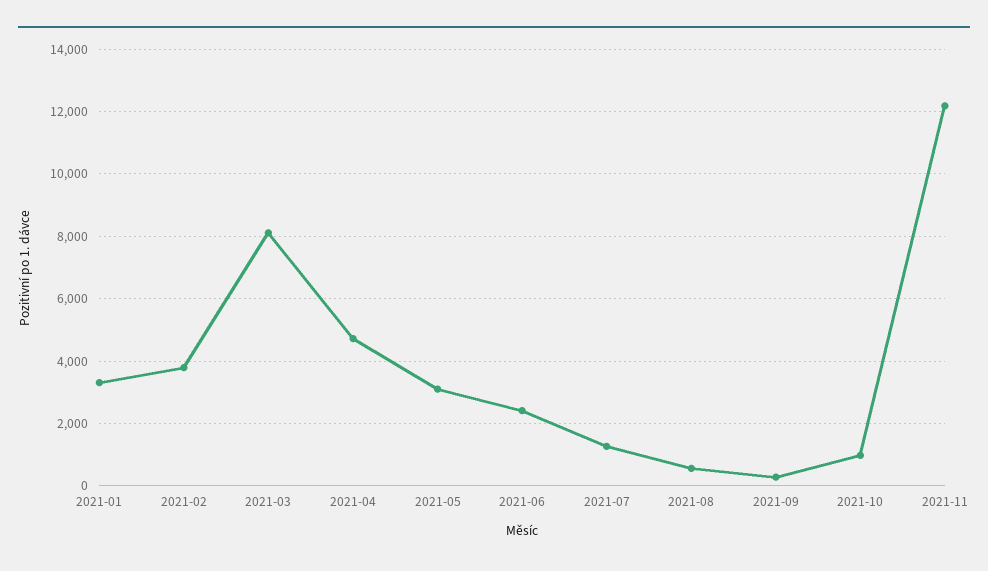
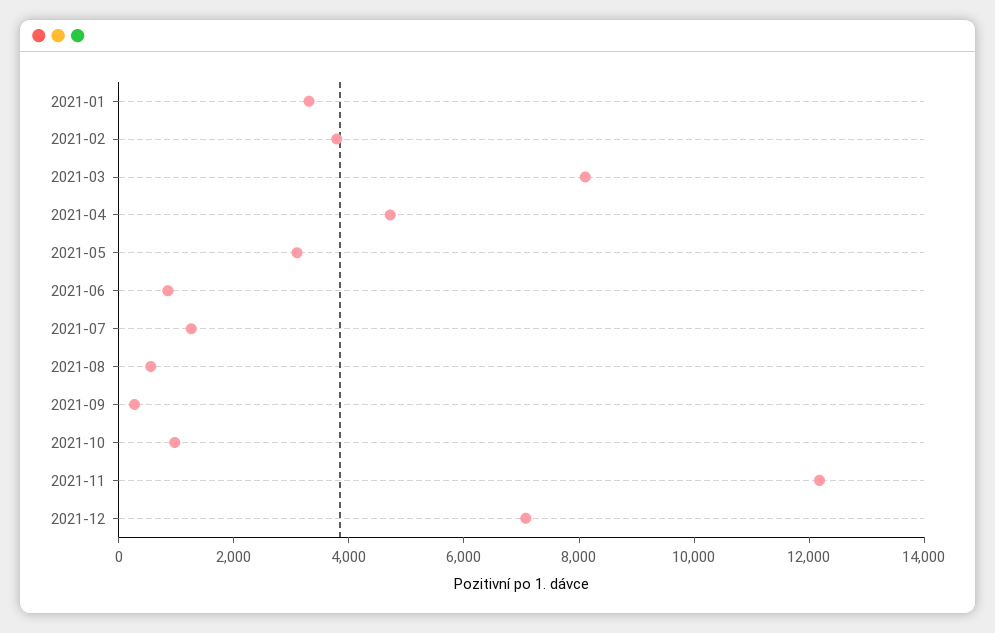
2021-06: 2400 -> 1000
2021-12: none -> 7000

